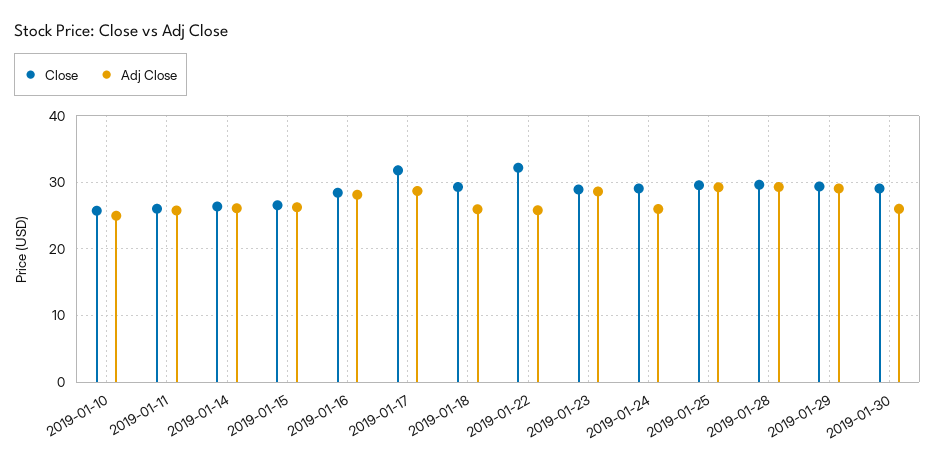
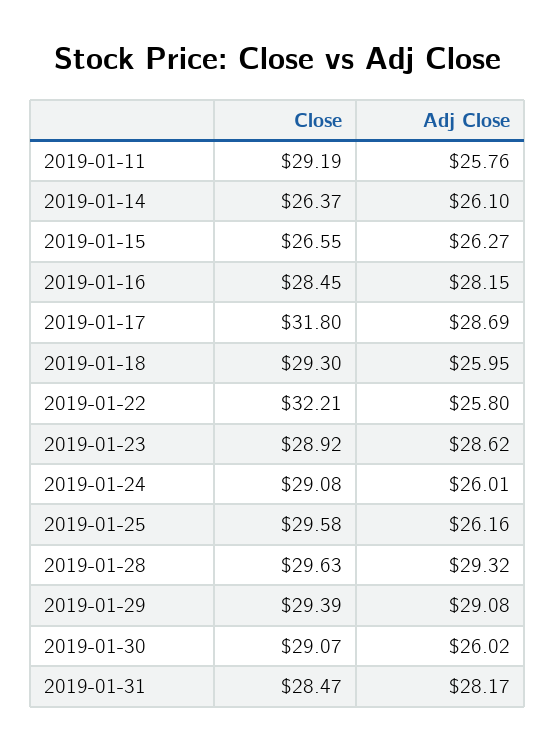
Close, 2019-01-10: 26 -> none
Adj Close, 2019-01-10: 25 -> none
Close, 2019-01-11: 26 -> 29.19
Adj Close, 2019-01-25: 29 -> 26.16
Close, 2019-01-31: none -> 28.47
Adj Close, 2019-01-31: none -> 28.17

